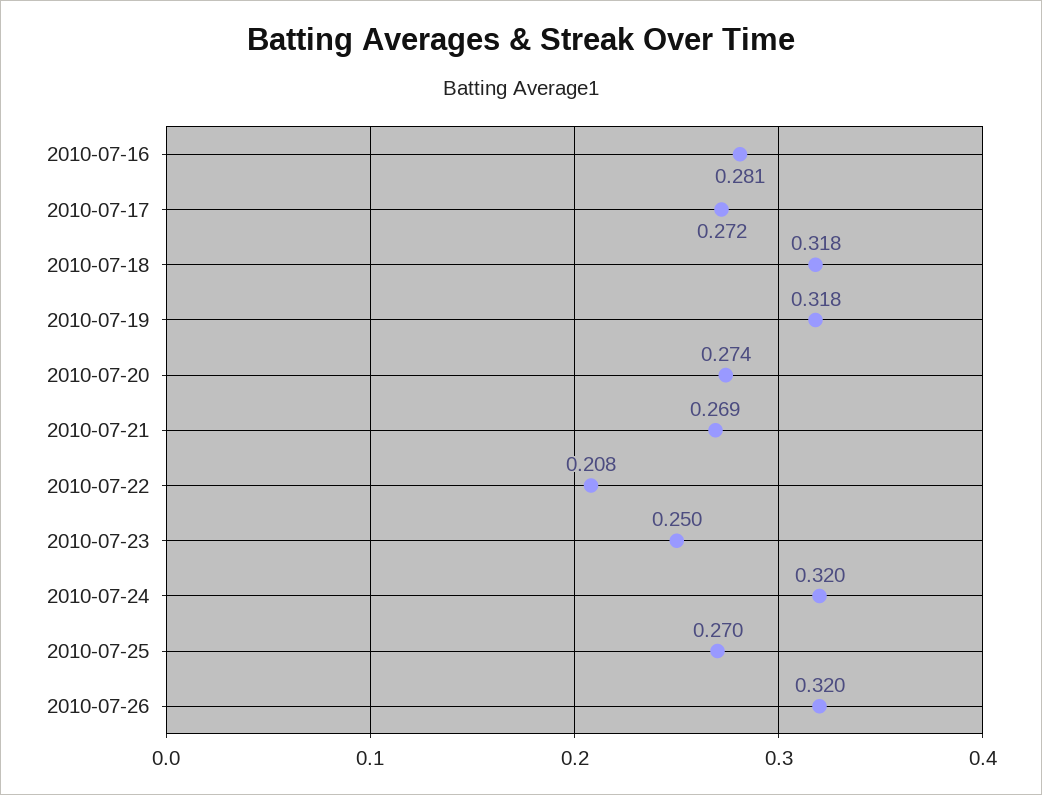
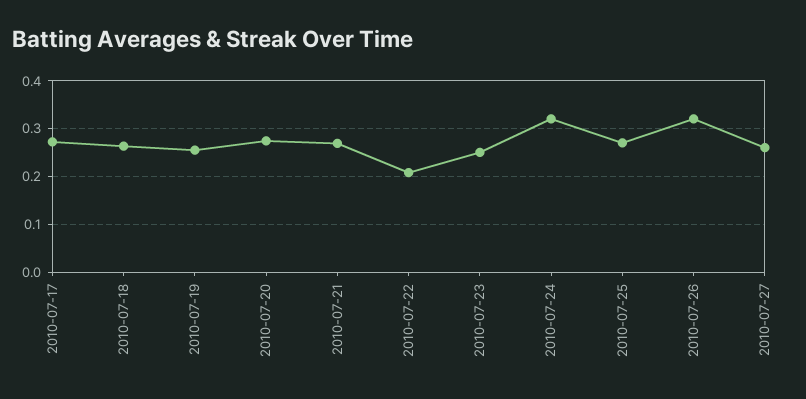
2010-07-16: 0.281 -> none
2010-07-18: 0.318 -> 0.26
2010-07-19: 0.318 -> 0.26
2010-07-27: none -> 0.26

